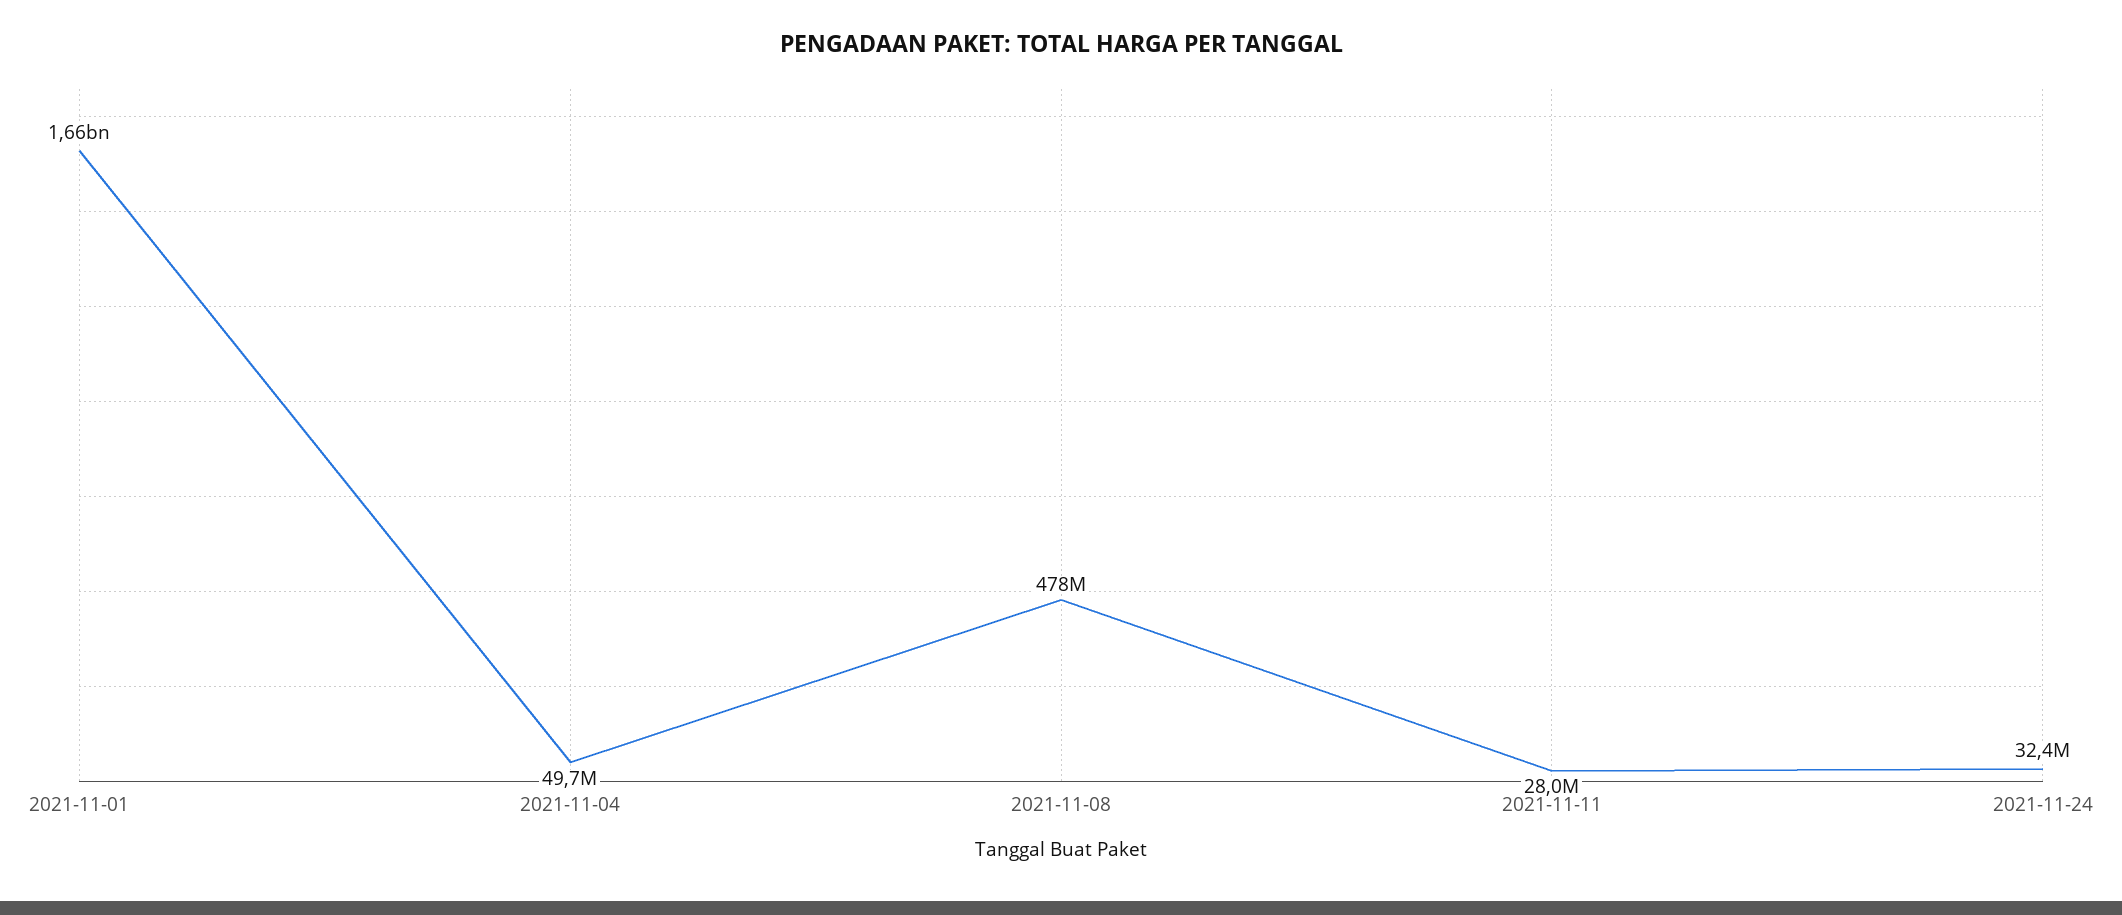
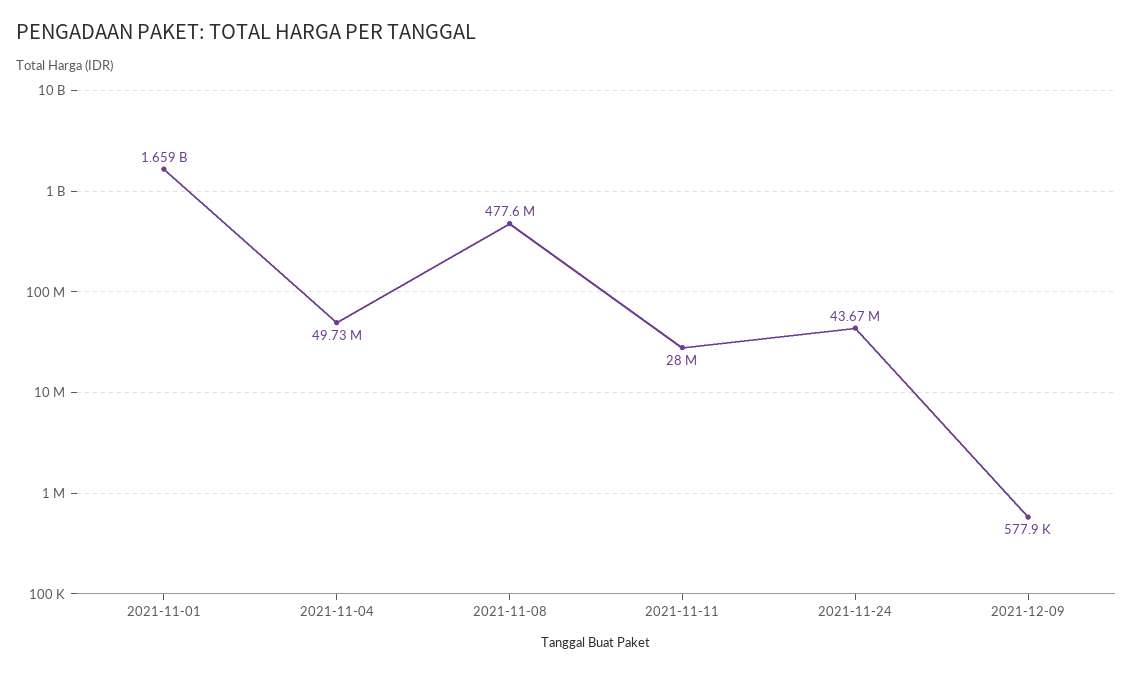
2021-11-24: 32400000 -> 43670000
2021-12-09: none -> 577900

